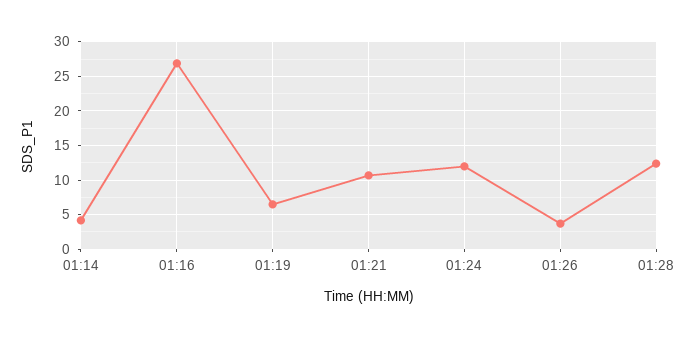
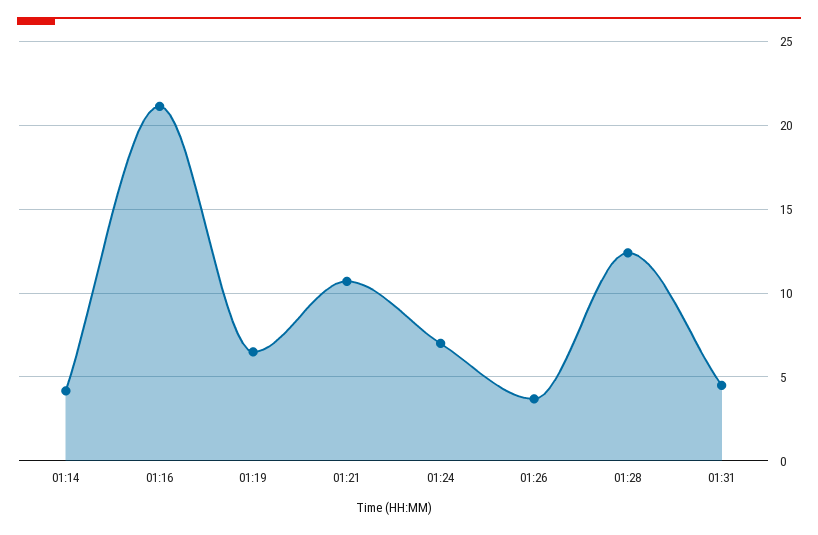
01:16: 27 -> 21
01:24: 12 -> 7
01:31: none -> 4.5

